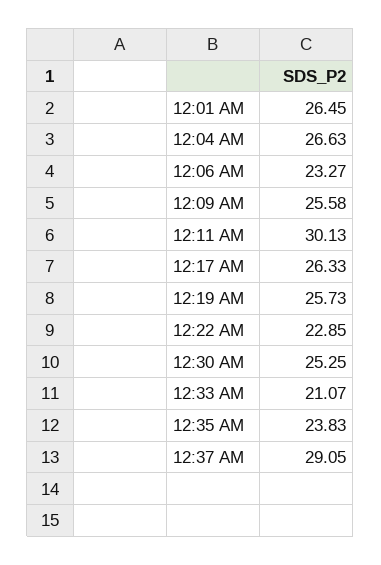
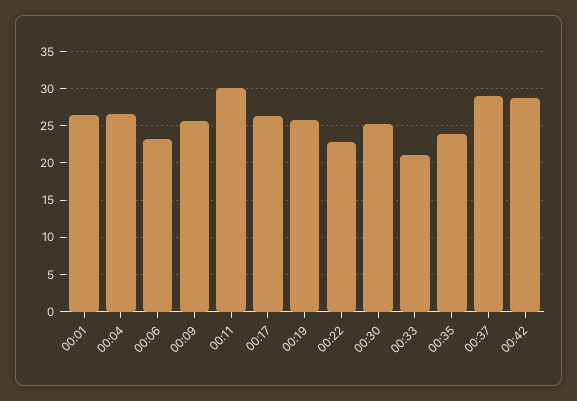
00:42: none -> 29

